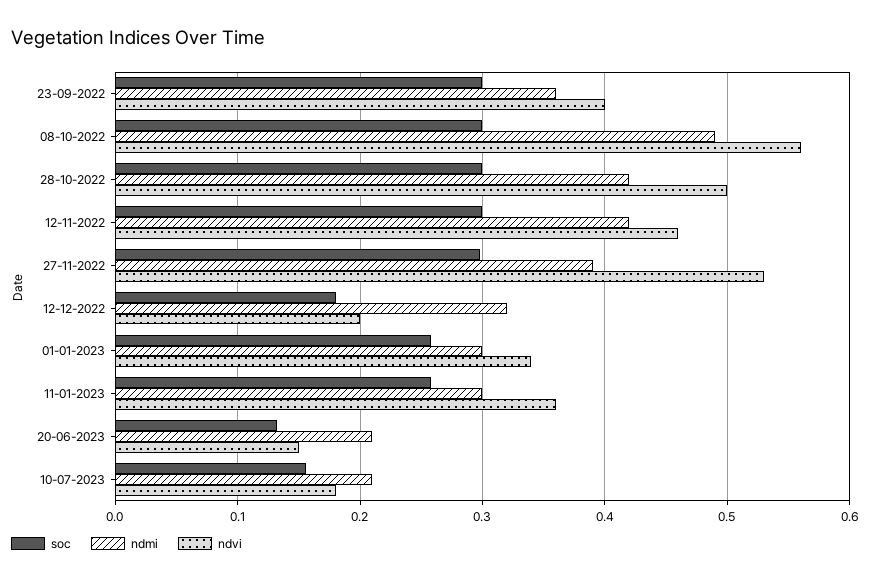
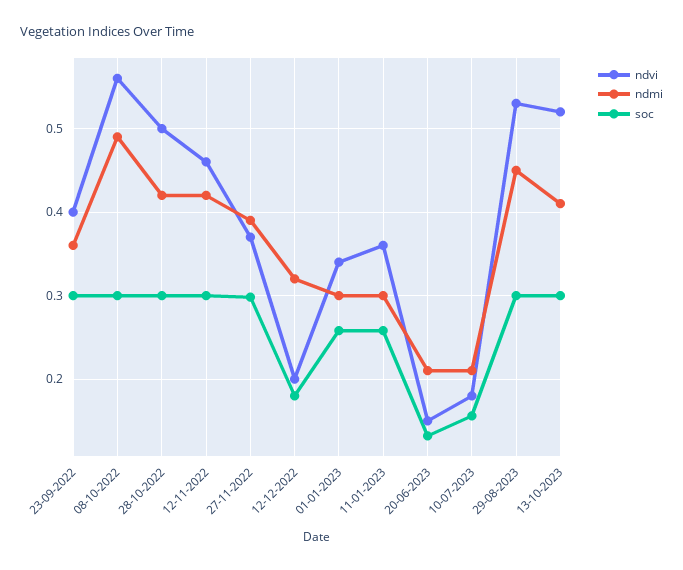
ndvi, 27-11-2022: 0.53 -> 0.37
ndvi, 29-08-2023: none -> 0.53
ndmi, 29-08-2023: none -> 0.45
soc, 29-08-2023: none -> 0.3
ndvi, 13-10-2023: none -> 0.52
ndmi, 13-10-2023: none -> 0.41
soc, 13-10-2023: none -> 0.3

